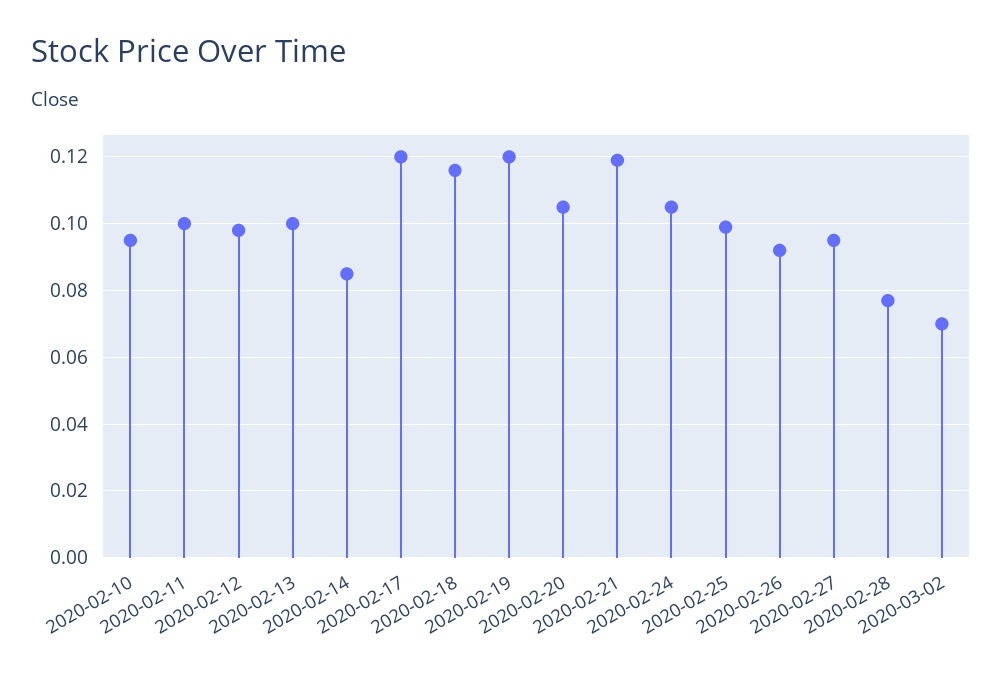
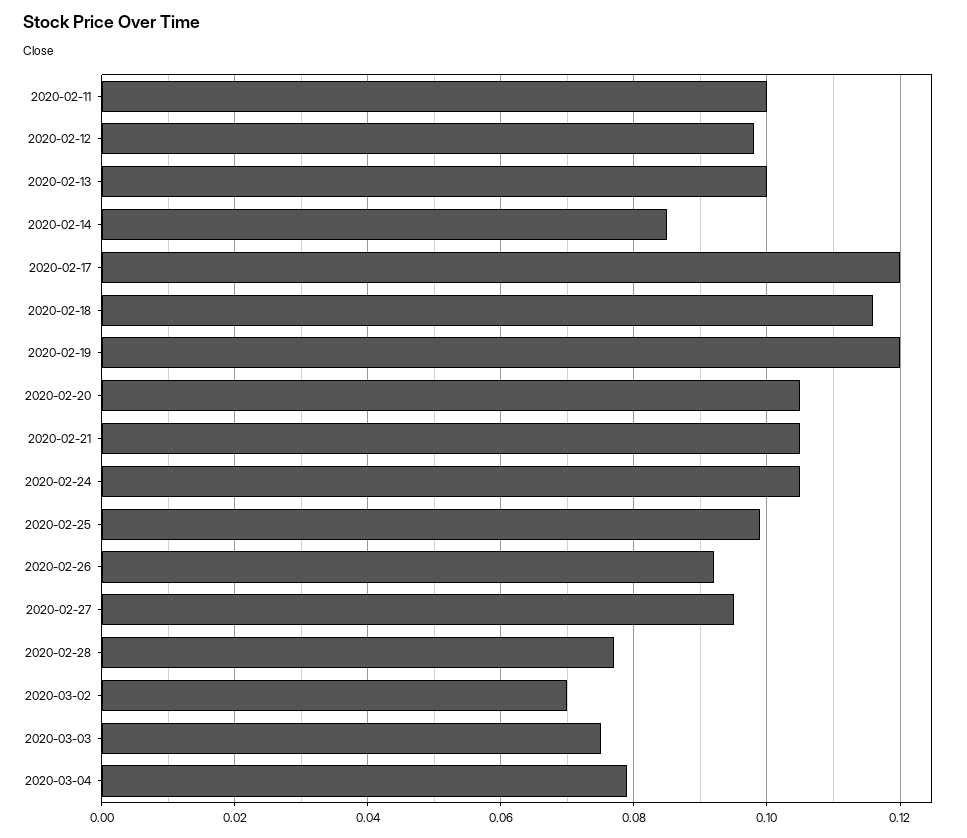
2020-02-10: 0.095 -> none
2020-02-21: 0.12 -> 0.105
2020-03-03: none -> 0.075
2020-03-04: none -> 0.08

